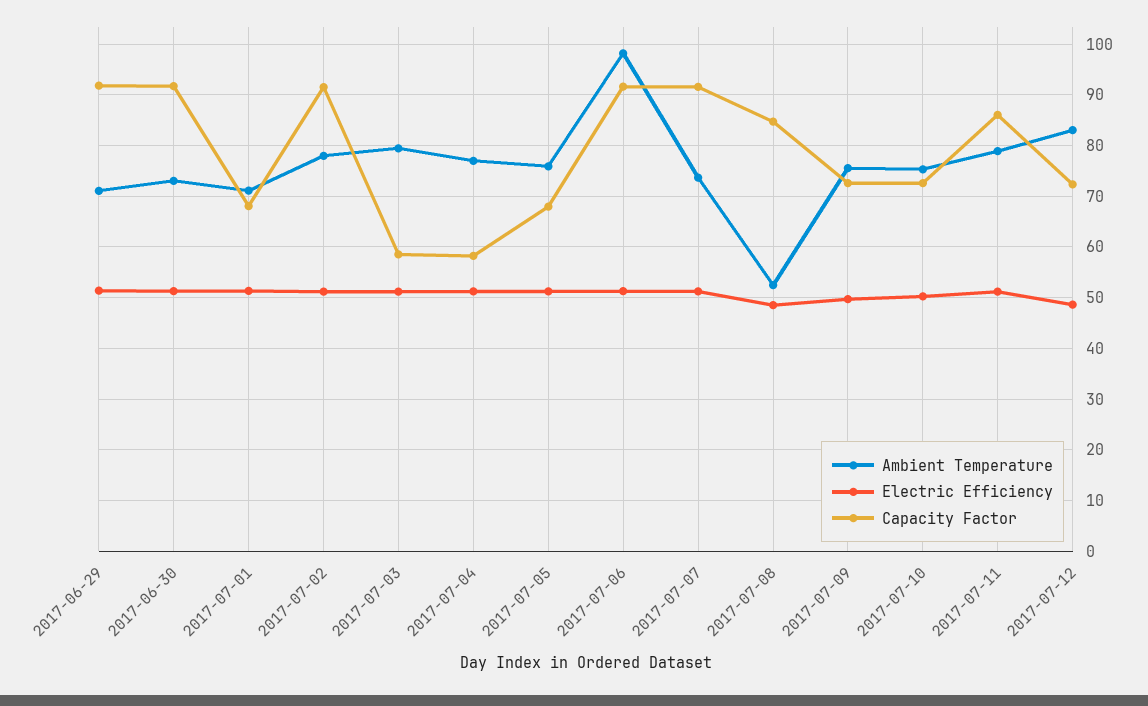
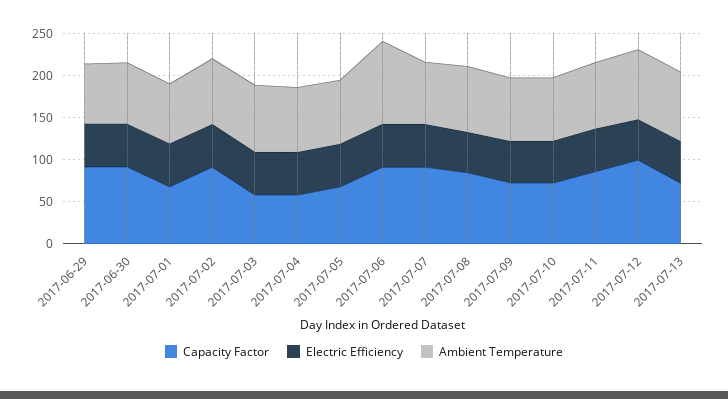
Ambient Temperature, 2017-07-08: 52 -> 80
Capacity Factor, 2017-07-12: 72 -> 100
Capacity Factor, 2017-07-13: none -> 70
Electric Efficiency, 2017-07-13: none -> 50
Ambient Temperature, 2017-07-13: none -> 80

